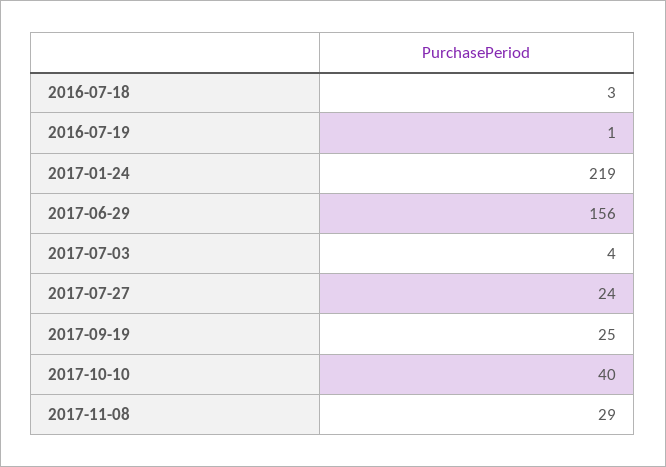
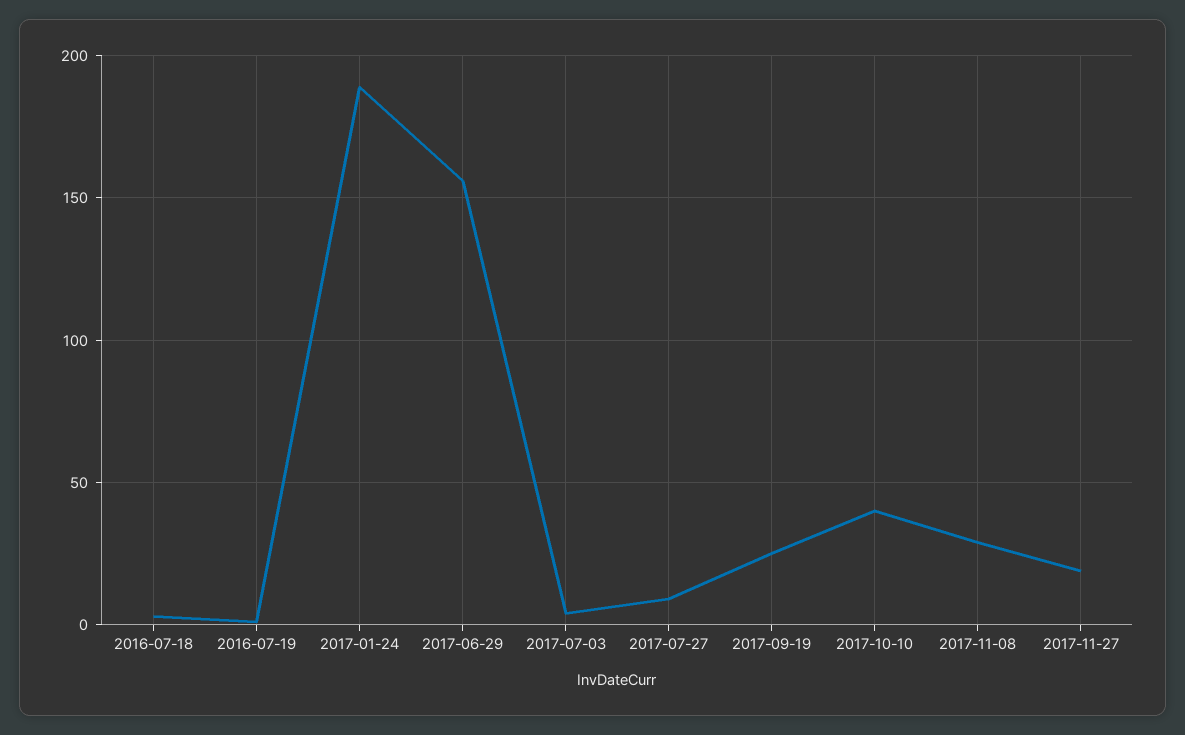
2017-01-24: 219 -> 190
2017-07-27: 24 -> 10
2017-11-27: none -> 20

